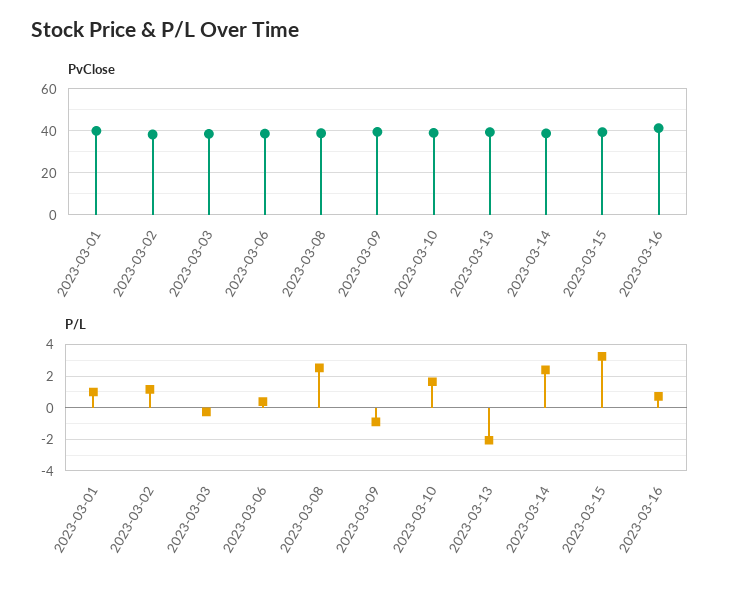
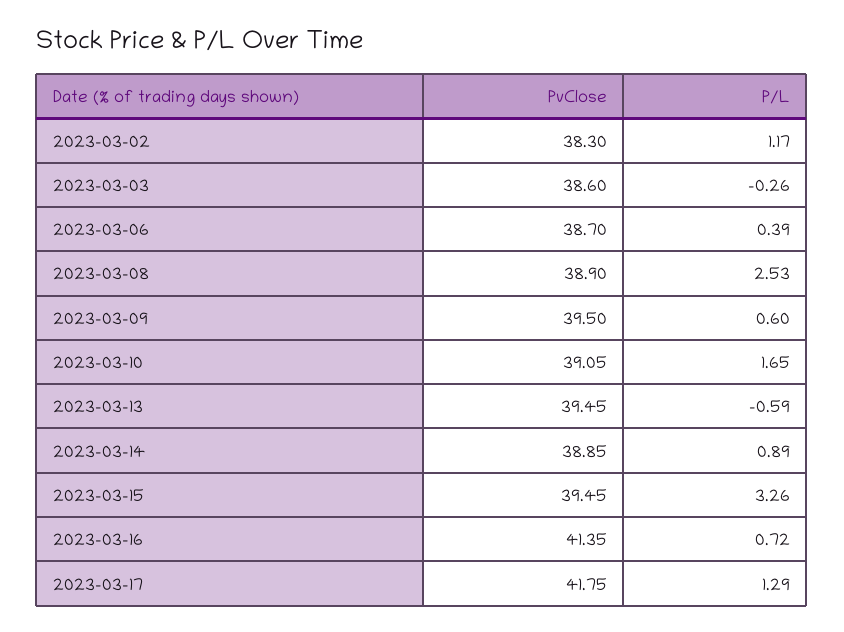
PvClose, 2023-03-01: 40 -> none
P/L, 2023-03-01: 1 -> none
P/L, 2023-03-09: -1 -> 0.6
P/L, 2023-03-13: -2 -> -0.59
P/L, 2023-03-14: 2.5 -> 0.89
PvClose, 2023-03-17: none -> 41.75
P/L, 2023-03-17: none -> 1.29

